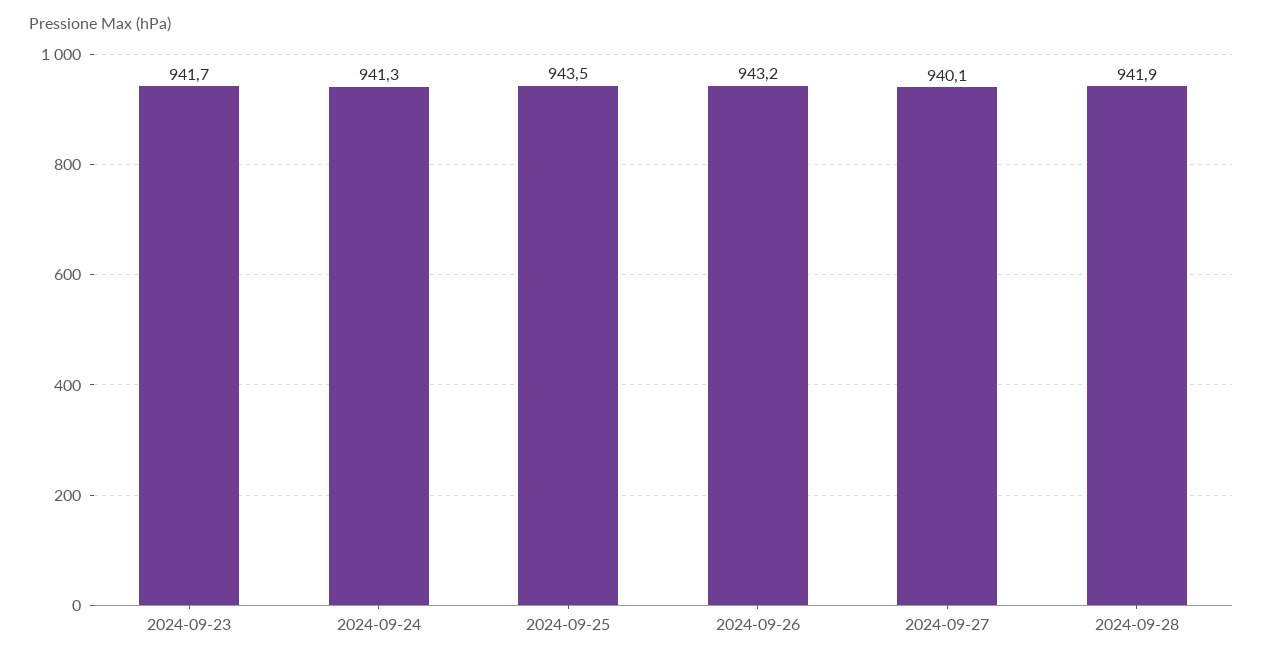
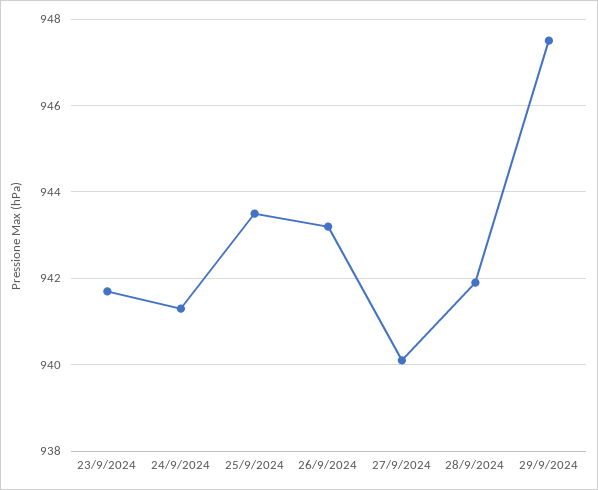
29/9/2024: none -> 947.5

